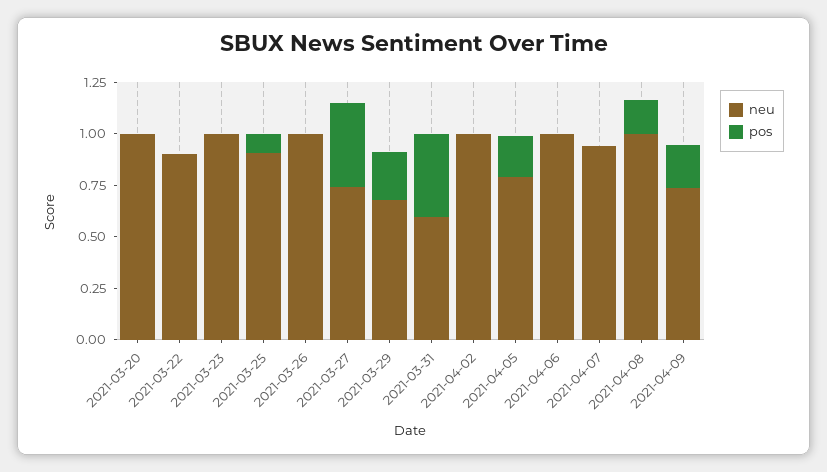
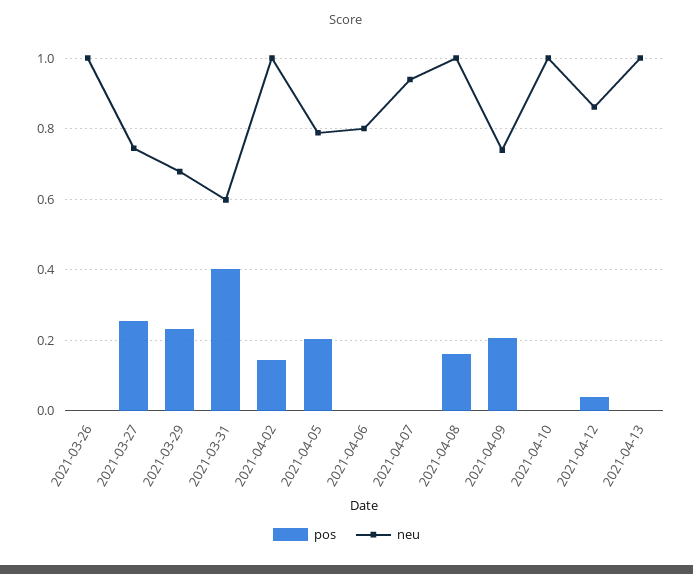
neu, 2021-03-20: 1 -> none
pos, 2021-03-20: 0 -> none
neu, 2021-03-22: 0.9 -> none
pos, 2021-03-22: 0 -> none
neu, 2021-03-23: 1 -> none
pos, 2021-03-23: 0 -> none
neu, 2021-03-25: 0.9 -> none
pos, 2021-03-25: 0.1 -> none
pos, 2021-03-27: 0.4 -> 0.26
pos, 2021-04-02: 0 -> 0.14
neu, 2021-04-06: 1 -> 0.8
pos, 2021-04-10: none -> 0
neu, 2021-04-10: none -> 1
pos, 2021-04-12: none -> 0.04
neu, 2021-04-12: none -> 0.86
pos, 2021-04-13: none -> 0
neu, 2021-04-13: none -> 1

